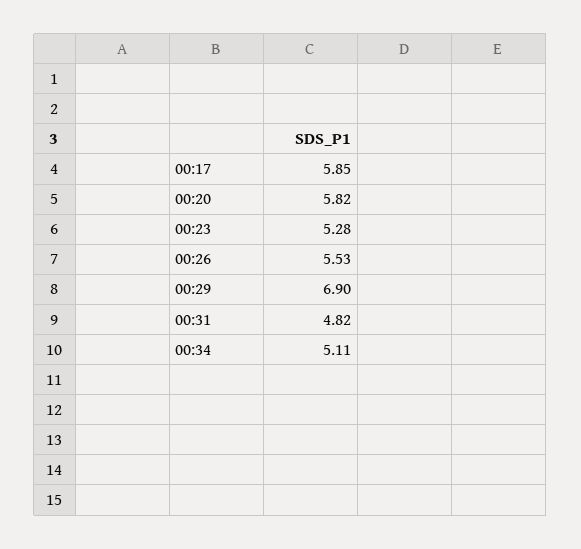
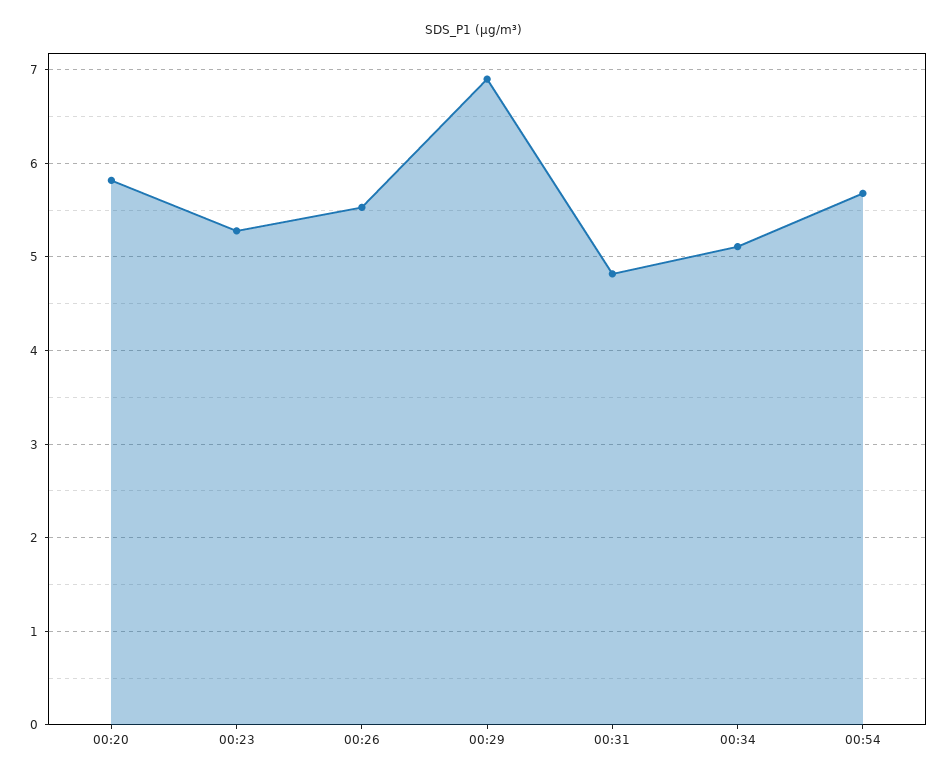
00:17: 5.85 -> none
00:54: none -> 5.7

